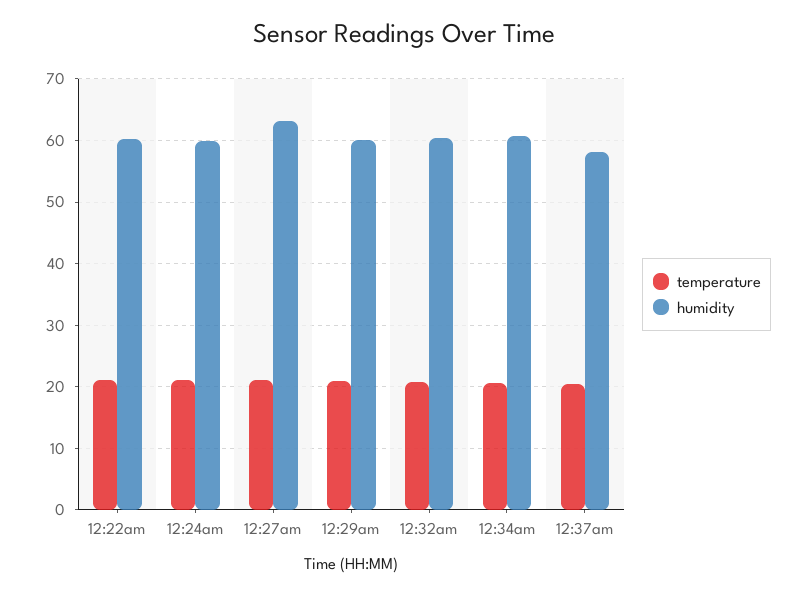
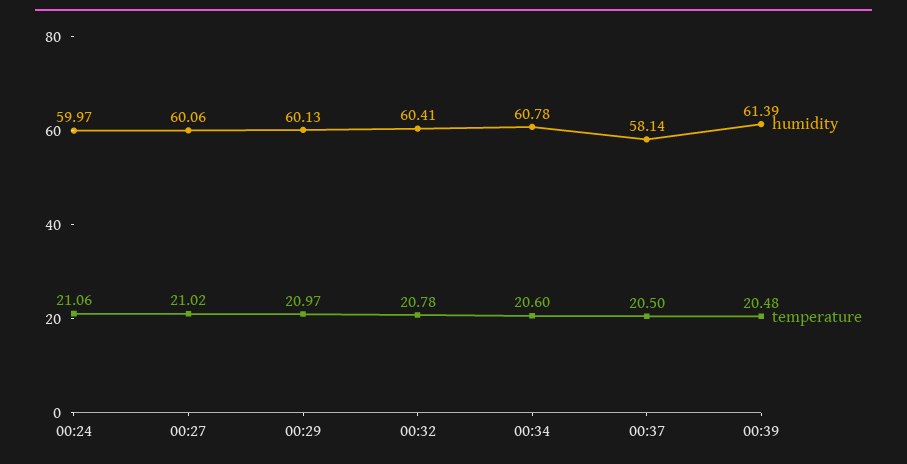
temperature, 12:22am: 21 -> none
humidity, 12:22am: 60 -> none
humidity, 12:27am: 63 -> 60.06
humidity, 00:39: none -> 61.39
temperature, 00:39: none -> 20.48

